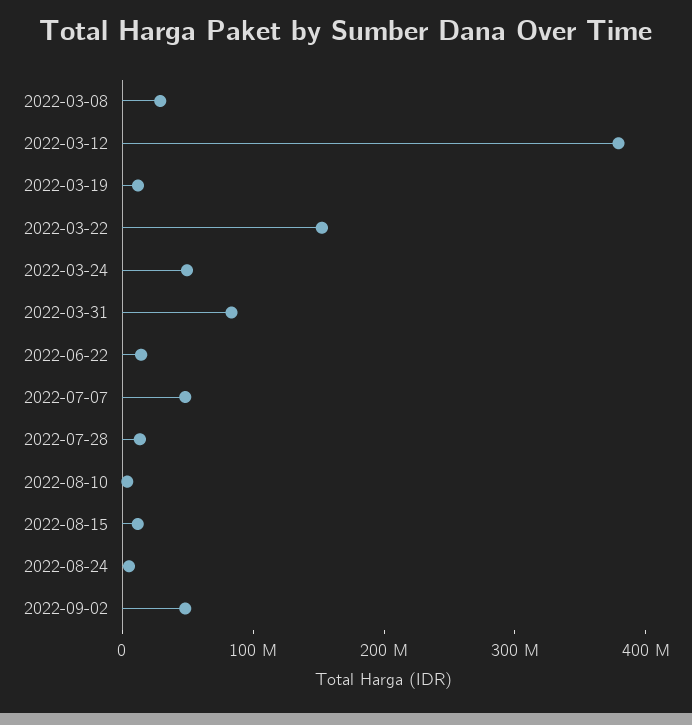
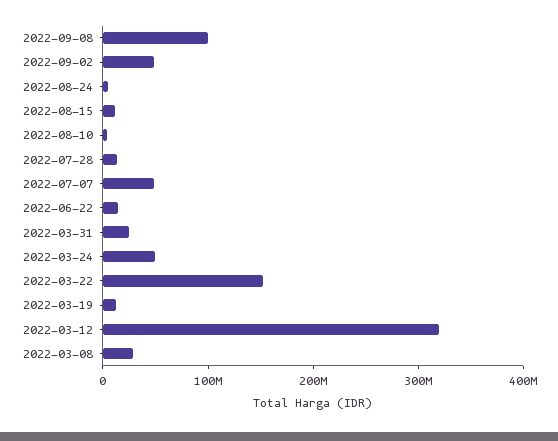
2022-03-12: 380000000 -> 320000000
2022-03-31: 80000000 -> 20000000
2022-09-08: none -> 100000000

